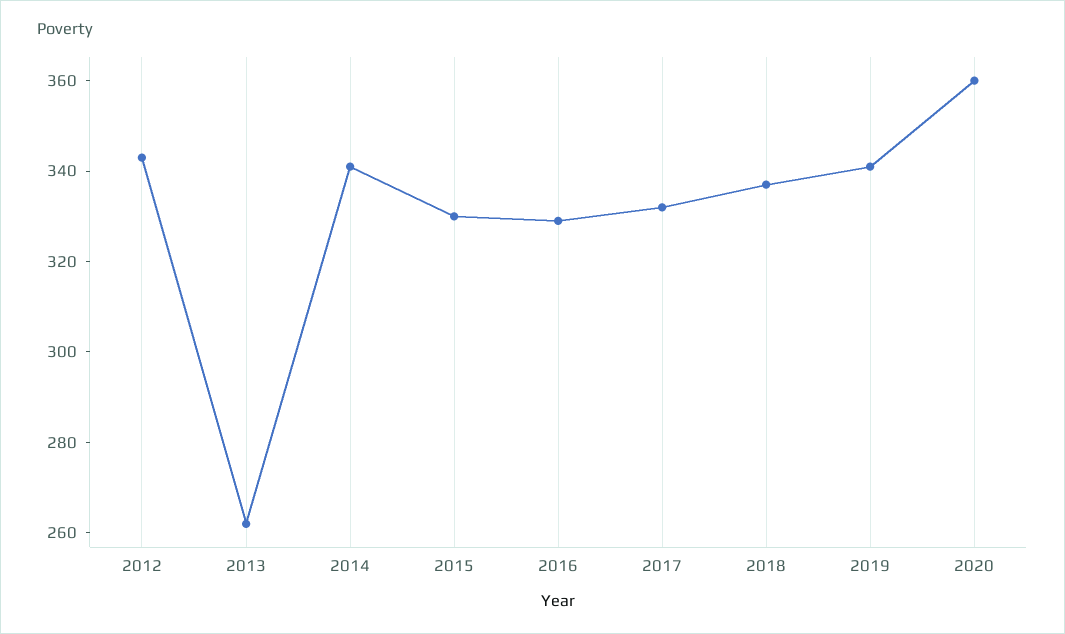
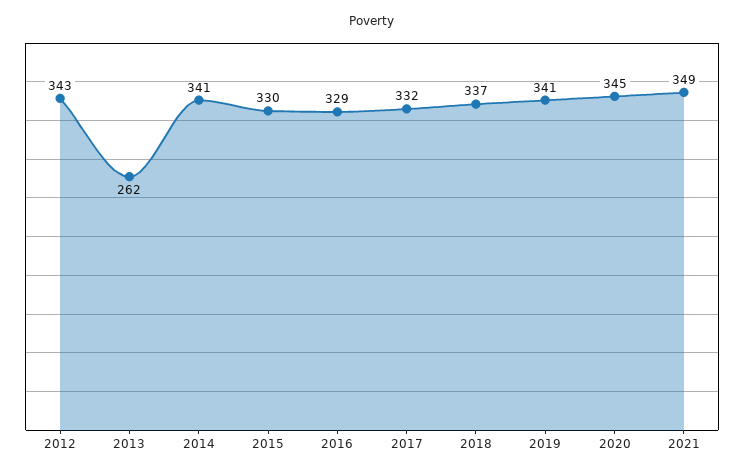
2020: 360 -> 345
2021: none -> 349

